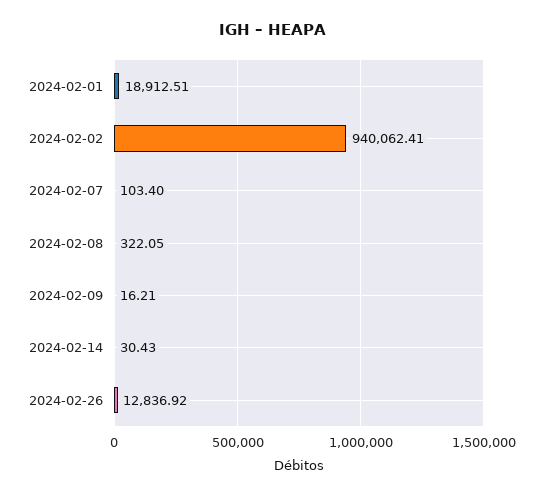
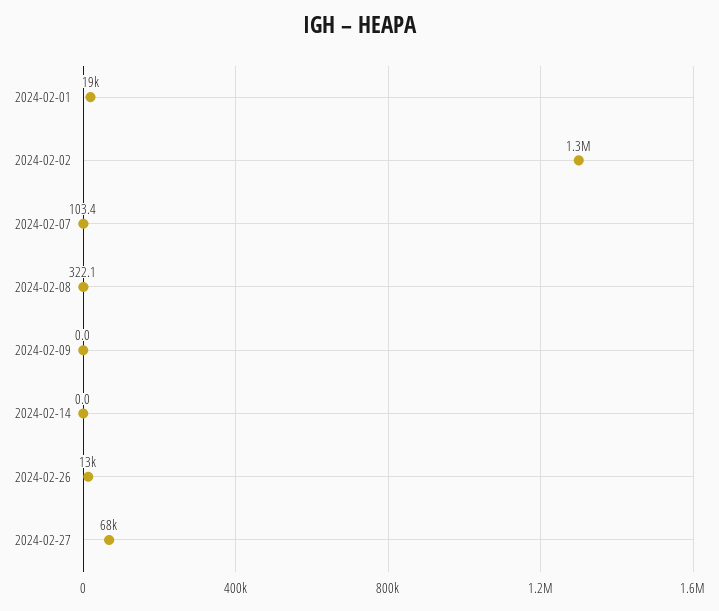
2024-02-02: 940062.41 -> 1300000
2024-02-09: 16.21 -> 0
2024-02-14: 30.43 -> 0
2024-02-27: none -> 68000

